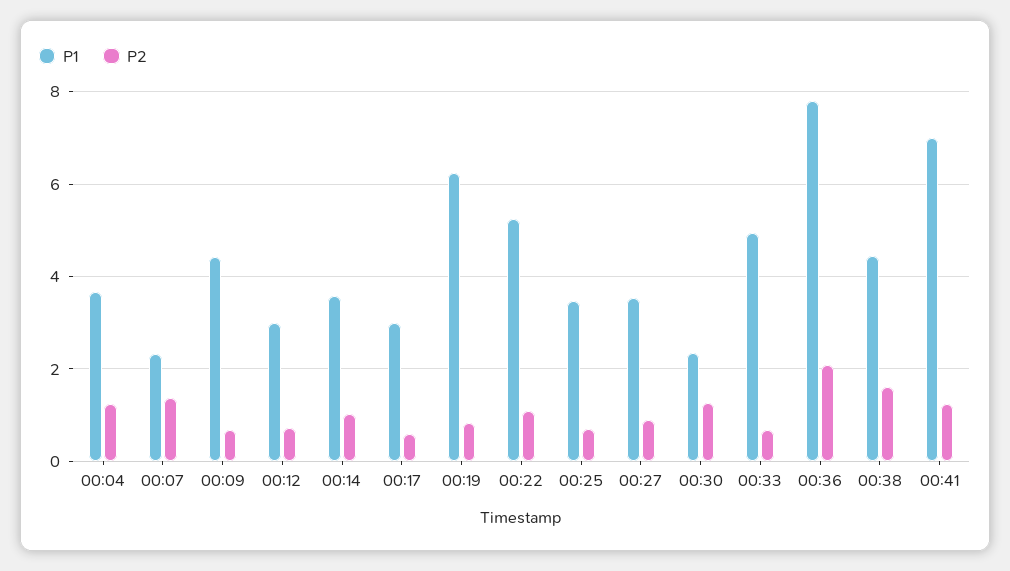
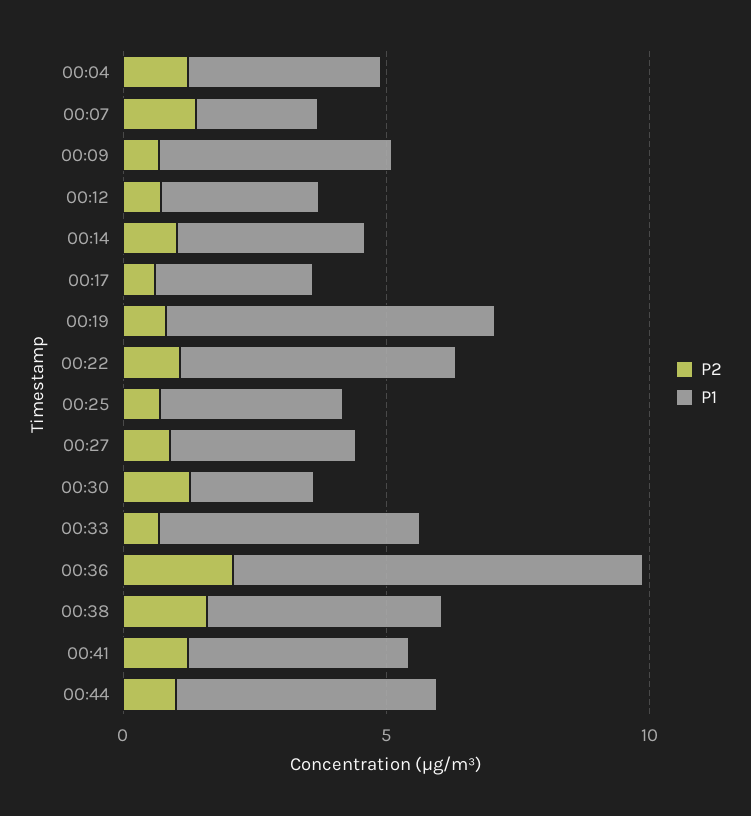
P1, 00:41: 7 -> 4
P2, 00:44: none -> 1
P1, 00:44: none -> 5

